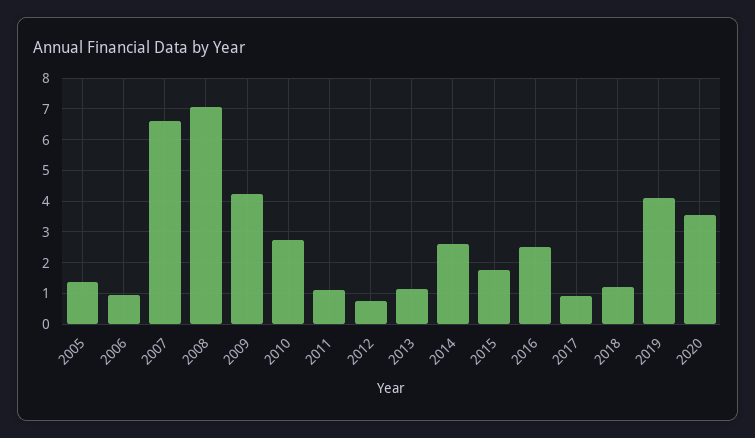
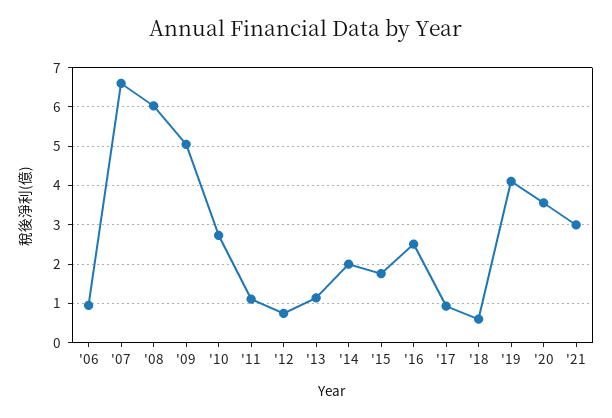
2005: 1.4 -> none
2008: 7 -> 6
2009: 4.2 -> 5
2014: 2.6 -> 2
2018: 1.2 -> 0.6
'21: none -> 3

